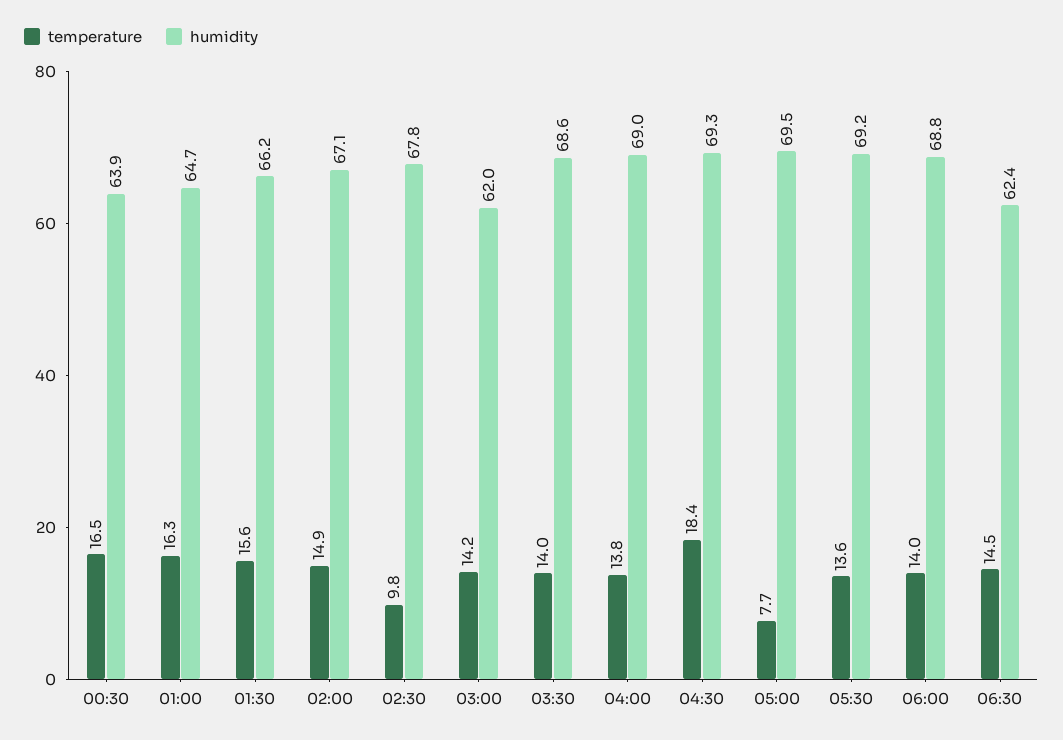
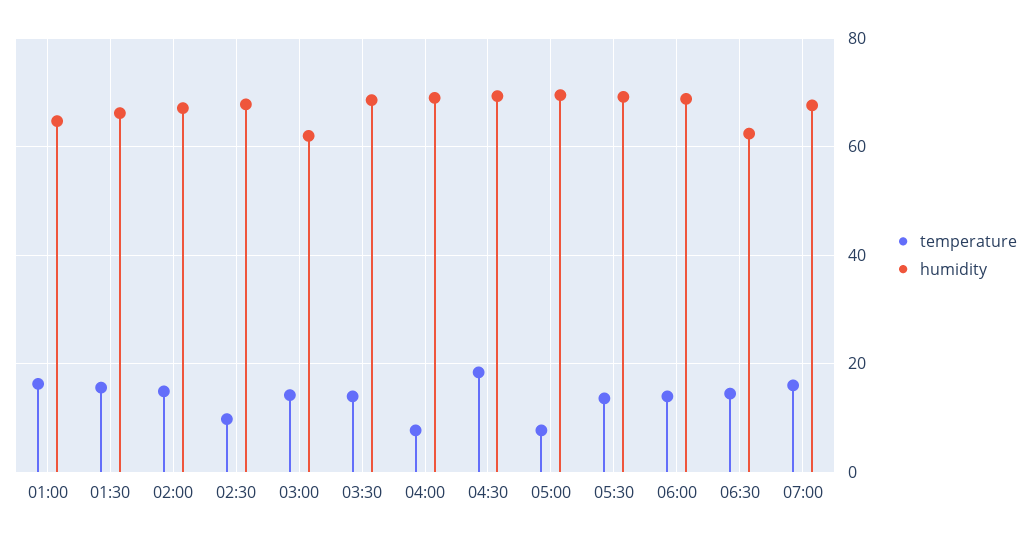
temperature, 00:30: 16.5 -> none
humidity, 00:30: 63.9 -> none
temperature, 04:00: 13.8 -> 8
temperature, 07:00: none -> 16
humidity, 07:00: none -> 68

